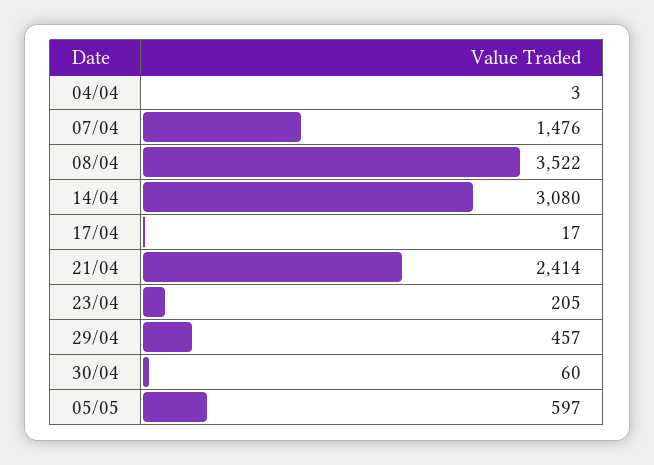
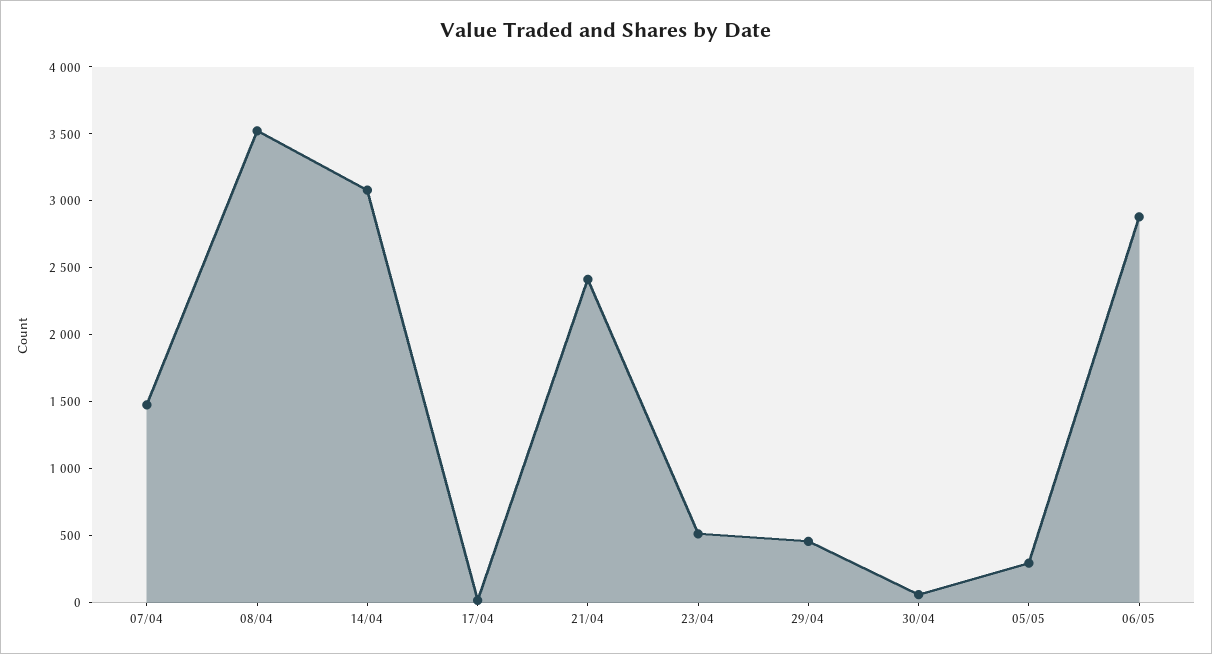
04/04: 3 -> none
23/04: 205 -> 500
05/05: 597 -> 300
06/05: none -> 2900

